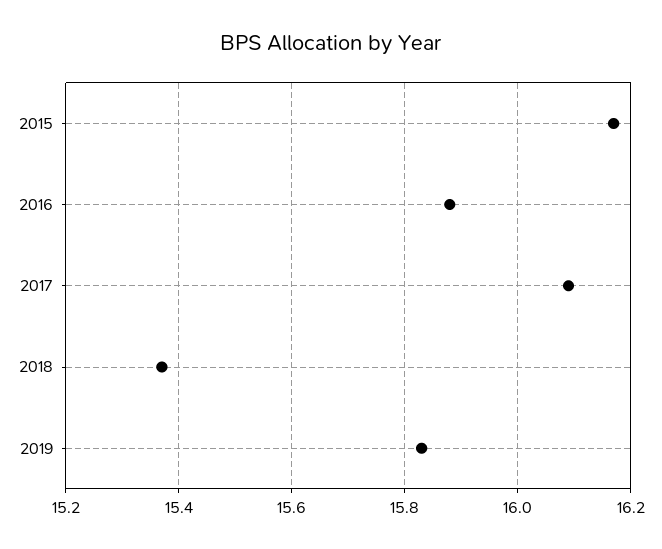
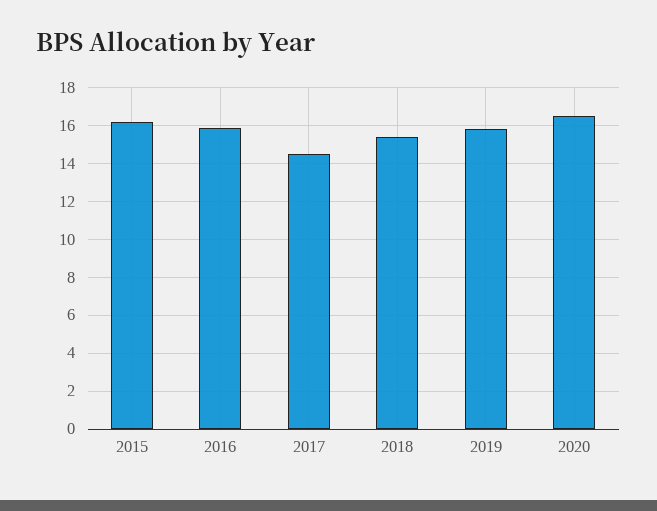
2017: 16.1 -> 14.5
2020: none -> 16.5

